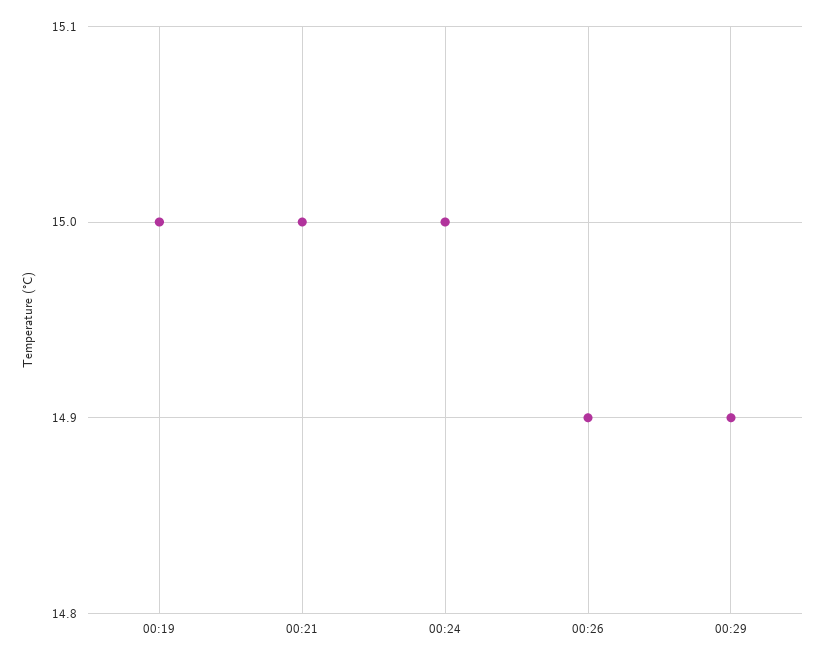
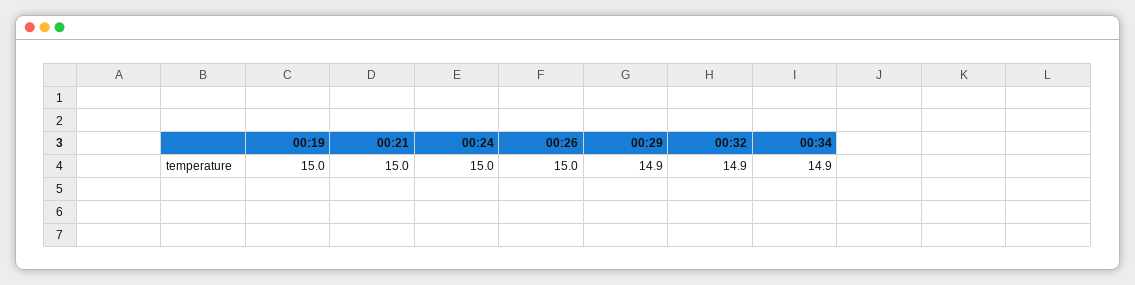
00:26: 14.9 -> 15
00:32: none -> 14.9
00:34: none -> 14.9

